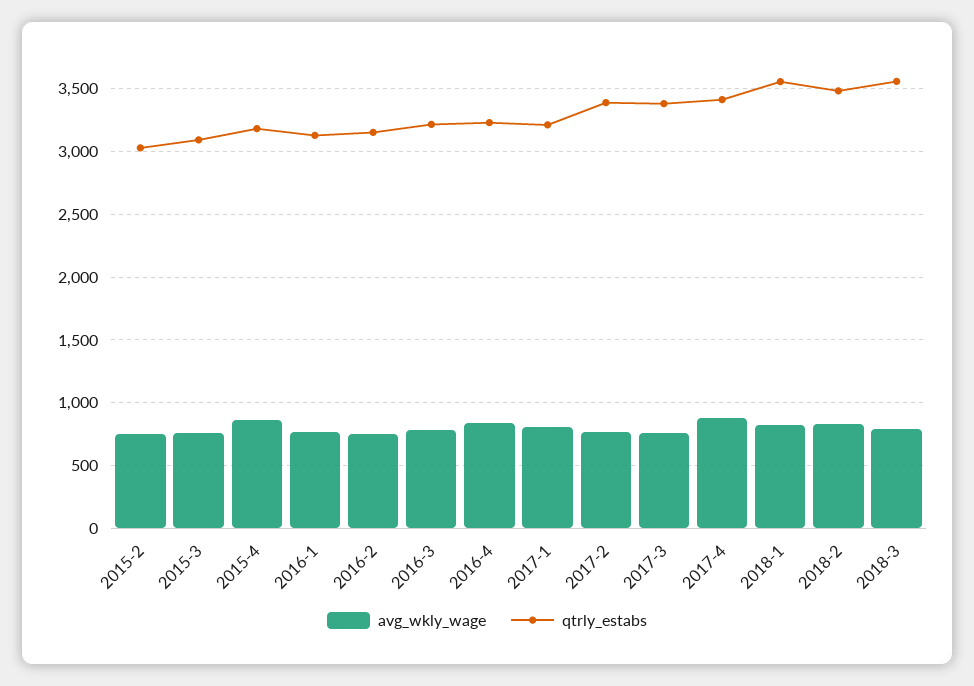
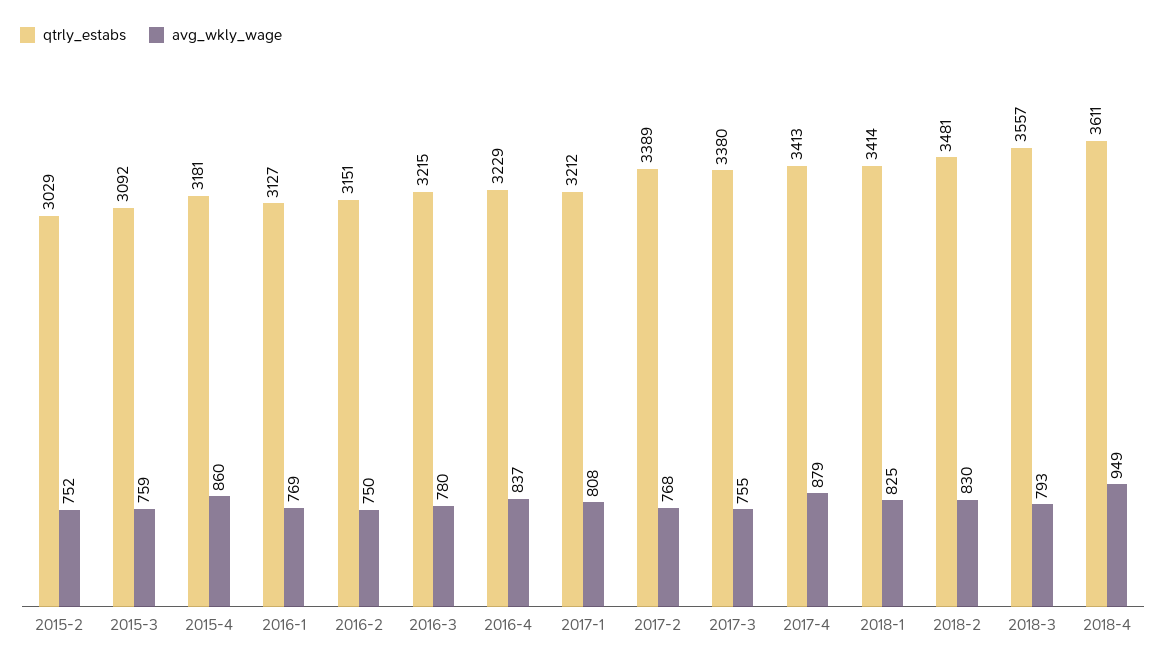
qtrly_estabs, 2018-1: 3550 -> 3414
qtrly_estabs, 2018-4: none -> 3611
avg_wkly_wage, 2018-4: none -> 949

